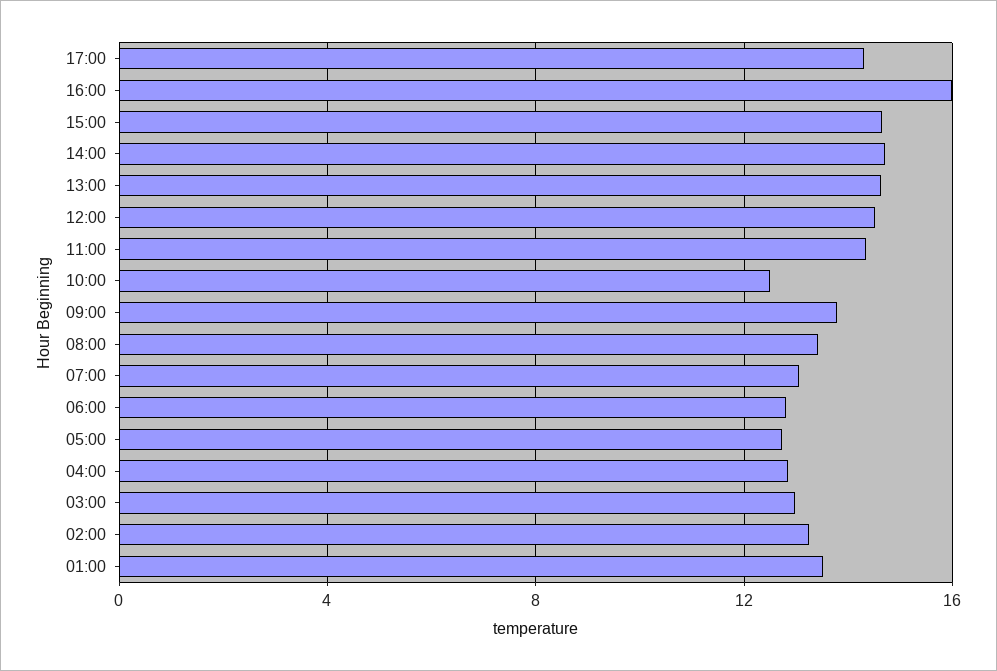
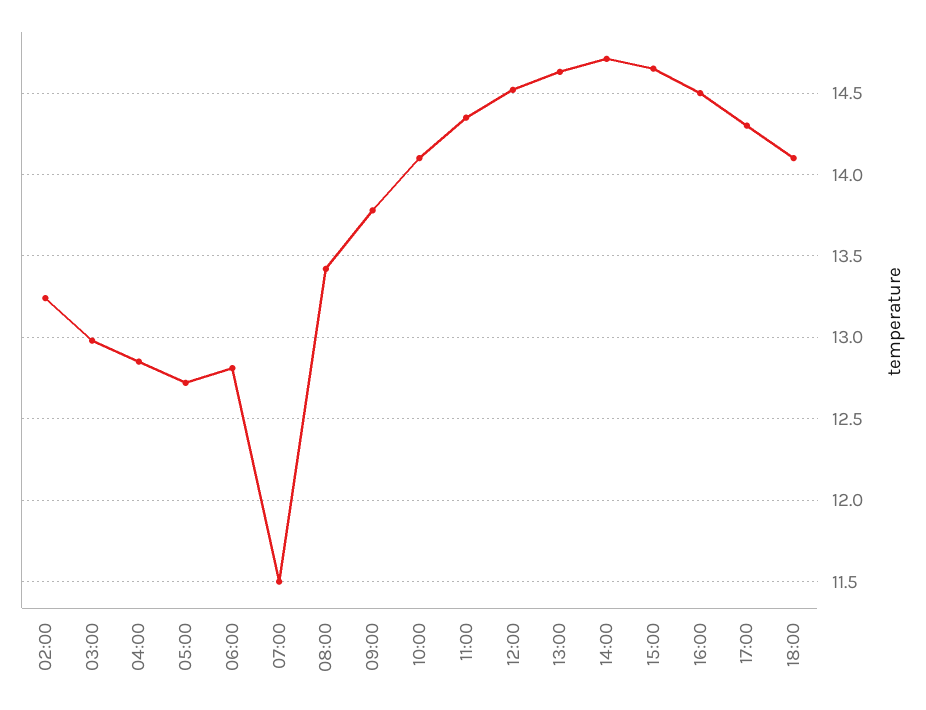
16:00: 16 -> 14.5
10:00: 12.5 -> 14.1
07:00: 13 -> 11.5
01:00: 13.5 -> none
18:00: none -> 14.1

